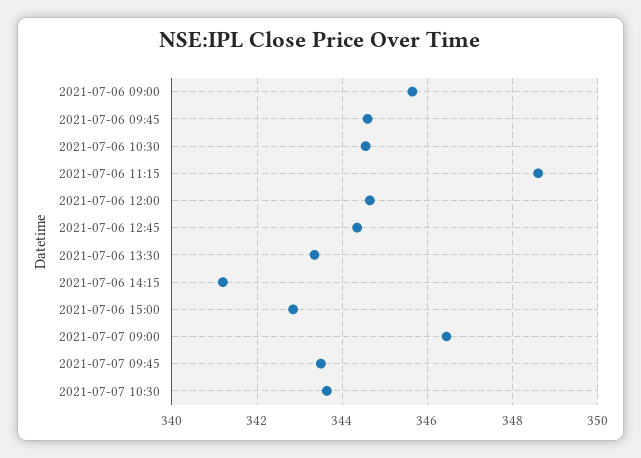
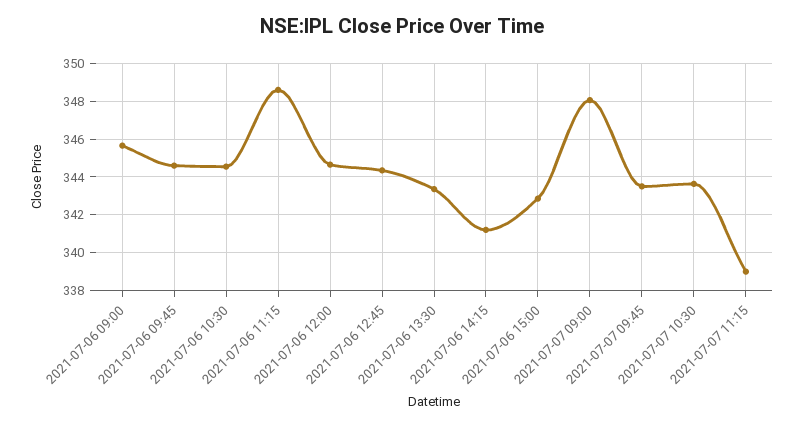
2021-07-07 09:00: 346.4 -> 348
2021-07-07 11:15: none -> 339

